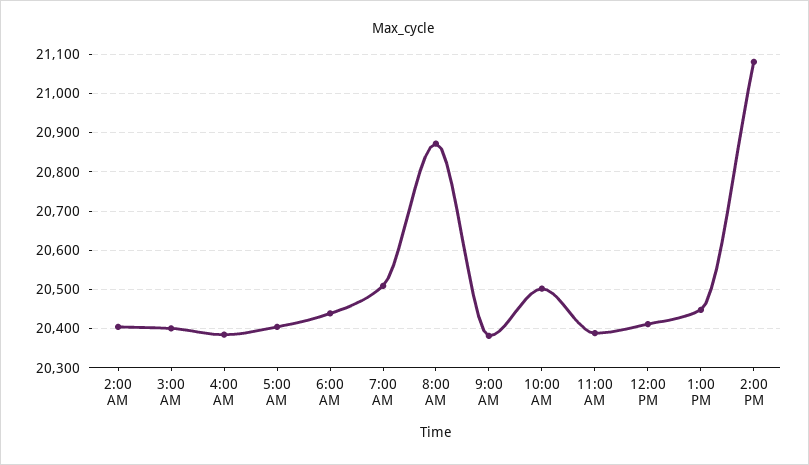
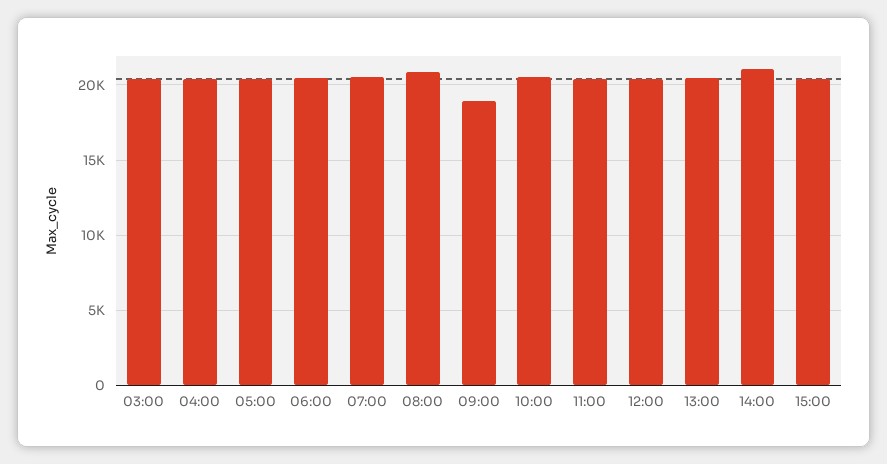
2:00 AM: 20400 -> none
9:00 AM: 20380 -> 19000
15:00: none -> 20500

